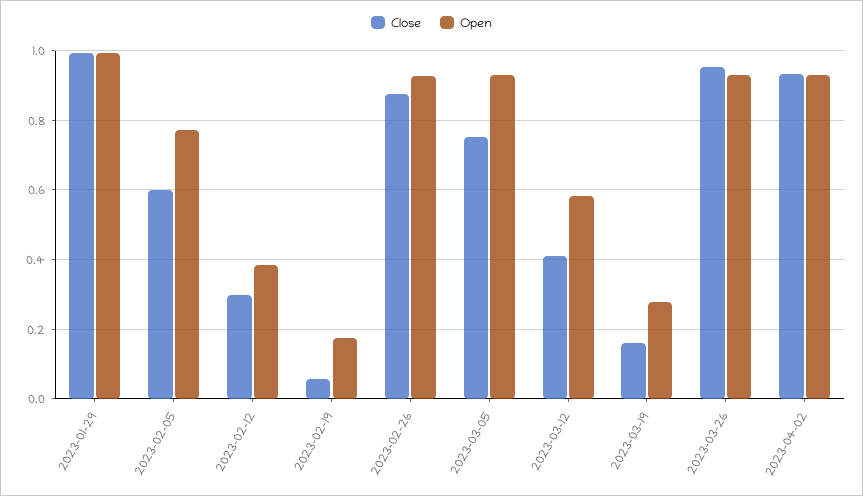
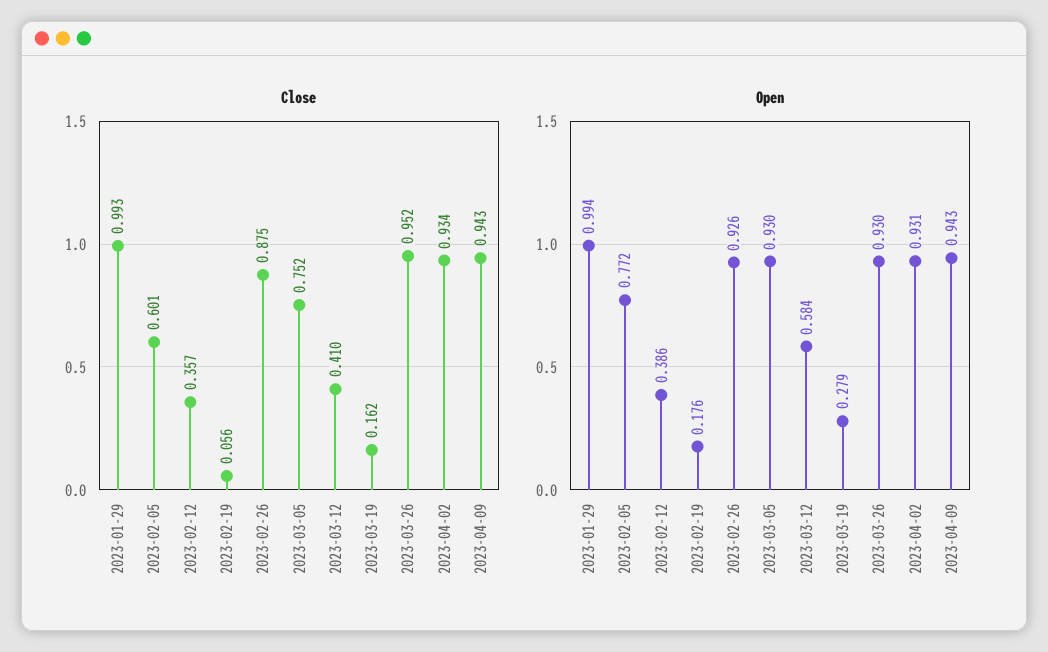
Close, 2023-02-12: 0.3 -> 0.357
Close, 2023-04-09: none -> 0.943
Open, 2023-04-09: none -> 0.943

